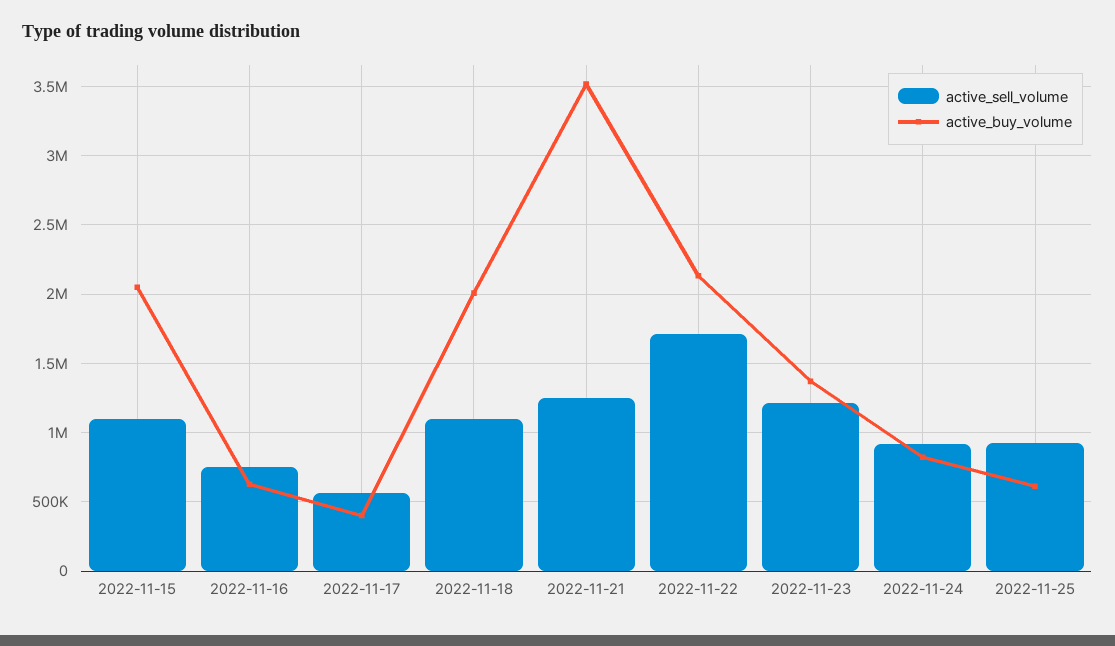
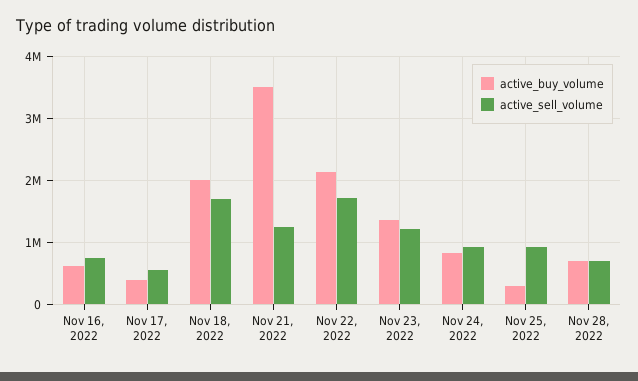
active_sell_volume, 2022-11-15: 1100000 -> none
active_buy_volume, 2022-11-15: 2050000 -> none
active_sell_volume, 2022-11-18: 1100000 -> 1700000
active_buy_volume, 2022-11-25: 600000 -> 300000
active_buy_volume, Nov 28, 2022: none -> 700000
active_sell_volume, Nov 28, 2022: none -> 700000

